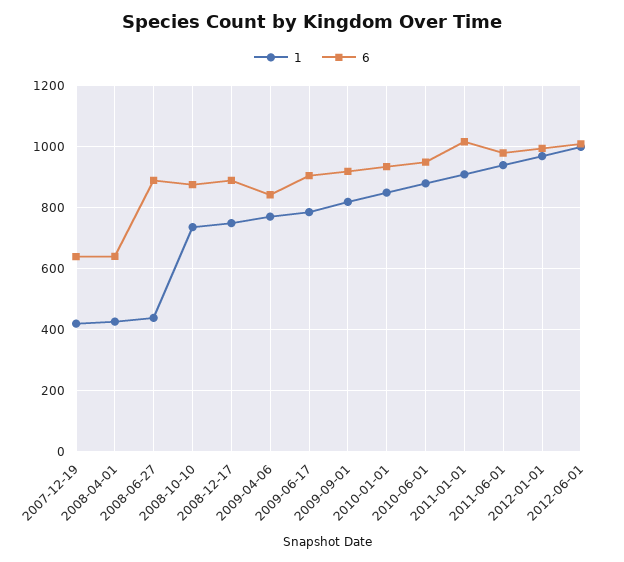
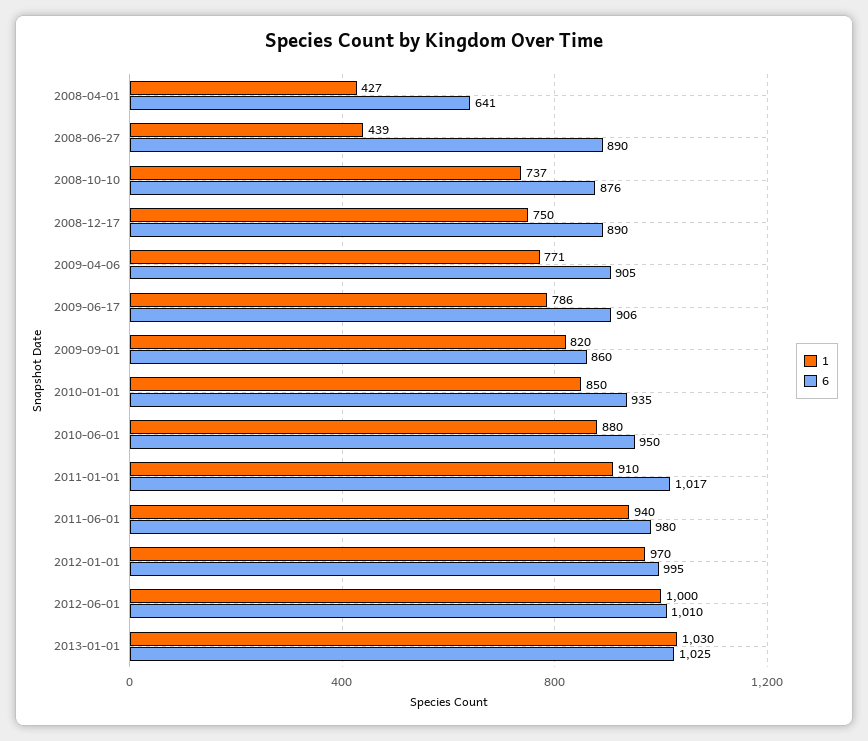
1, 2007-12-19: 420 -> none
6, 2007-12-19: 640 -> none
6, 2009-04-06: 840 -> 905
6, 2009-09-01: 920 -> 860
1, 2013-01-01: none -> 1030
6, 2013-01-01: none -> 1025

